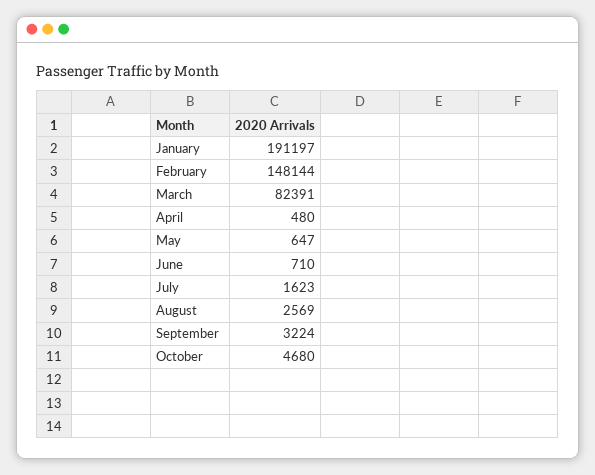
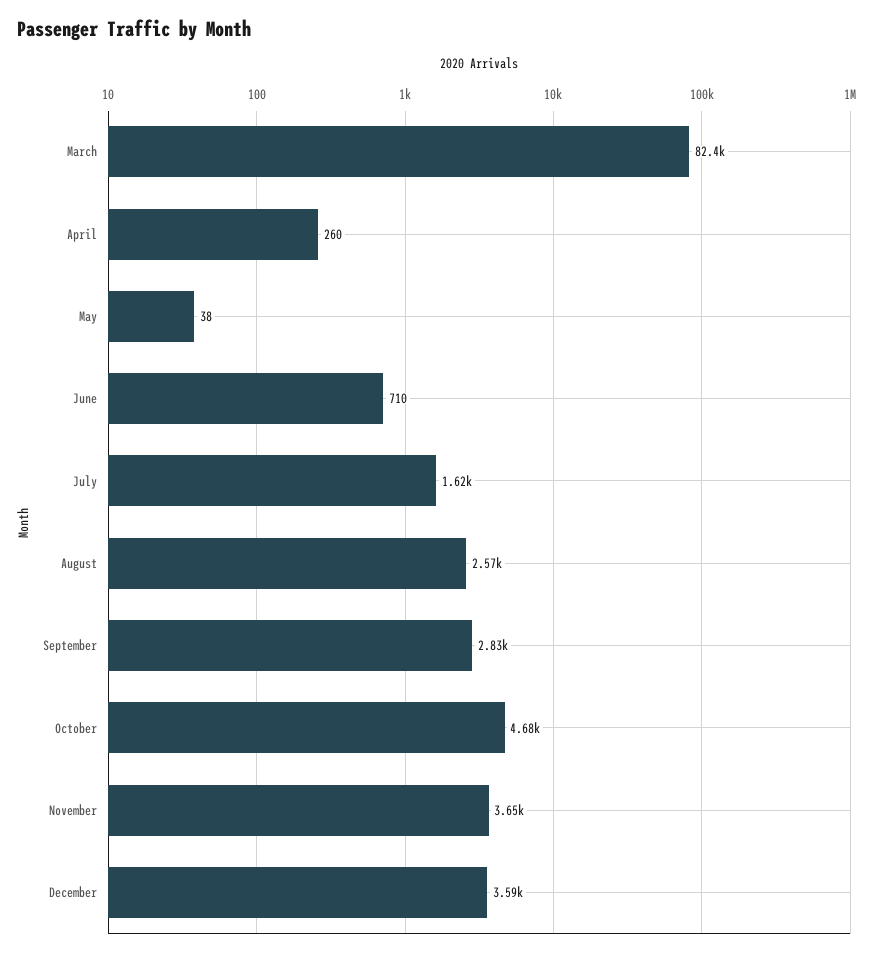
January: 191197 -> none
February: 148144 -> none
April: 480 -> 260
May: 647 -> 38
September: 3224 -> 2830
November: none -> 3650
December: none -> 3590

